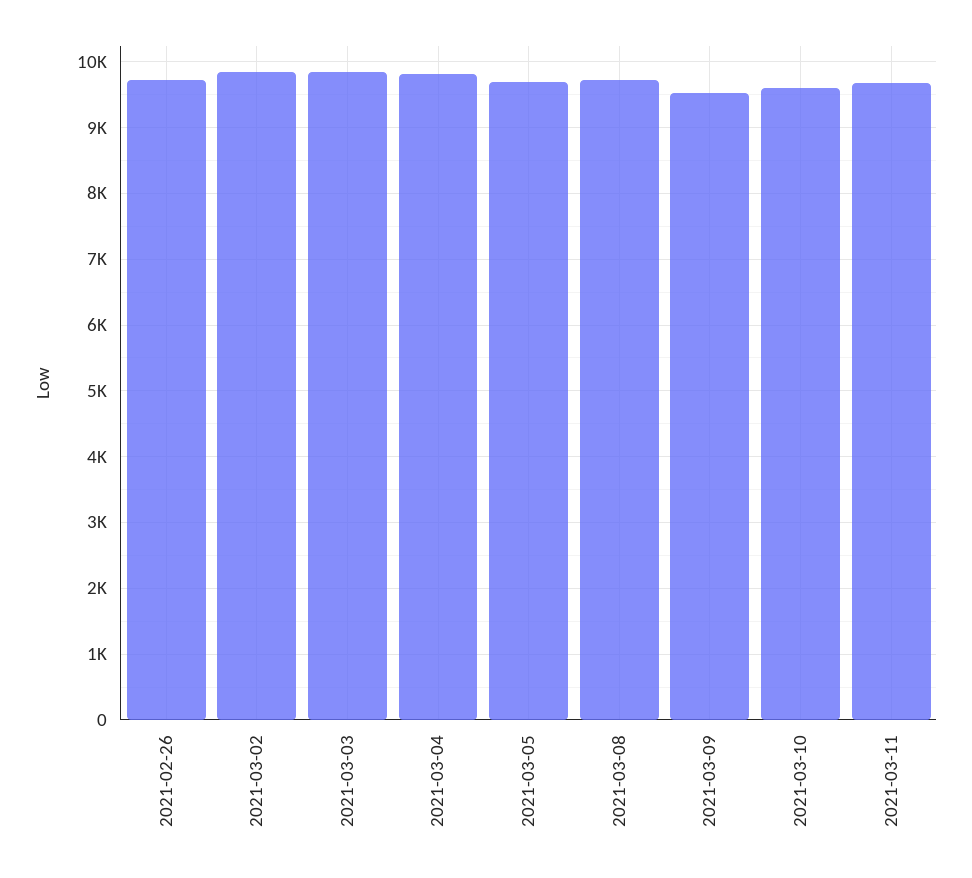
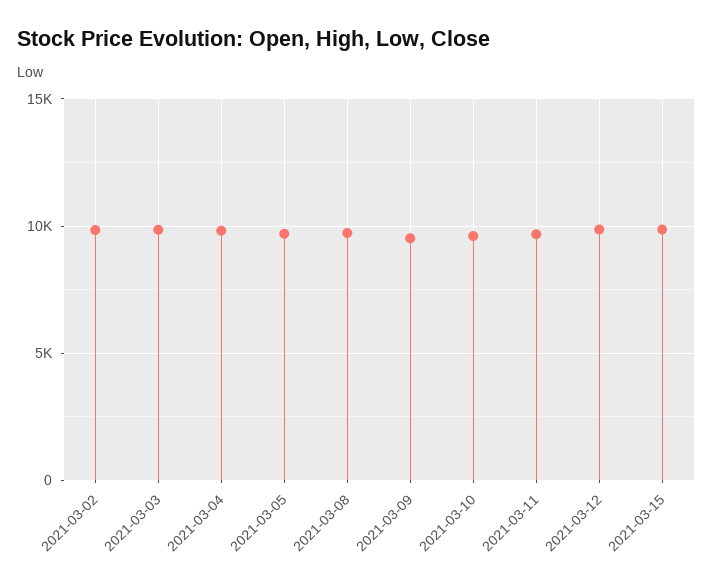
2021-02-26: 9700 -> none
2021-03-12: none -> 10000
2021-03-15: none -> 10000

